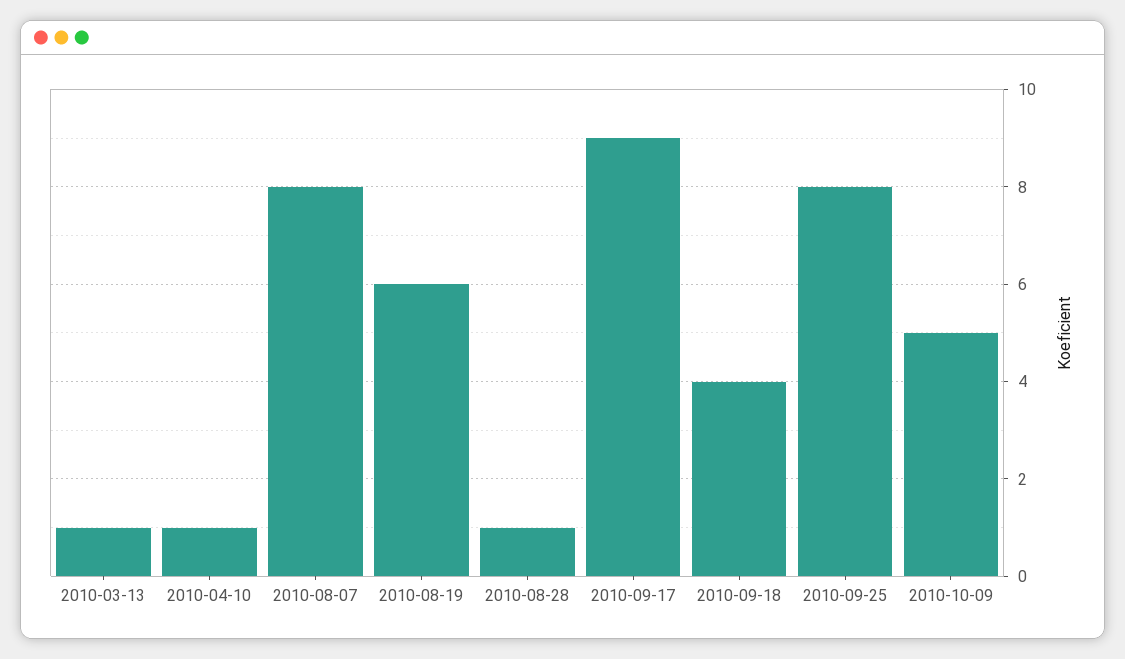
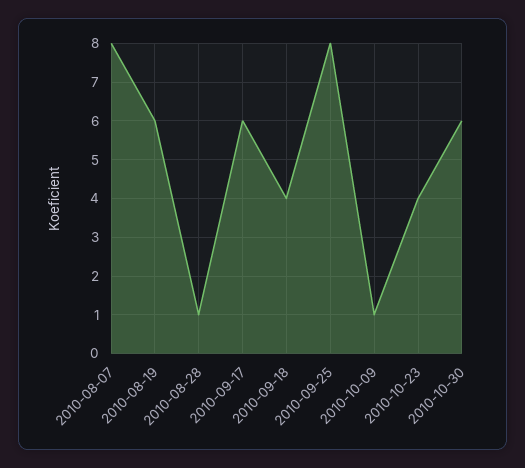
2010-03-13: 1 -> none
2010-04-10: 1 -> none
2010-09-17: 9 -> 6
2010-10-09: 5 -> 1
2010-10-23: none -> 4
2010-10-30: none -> 6

